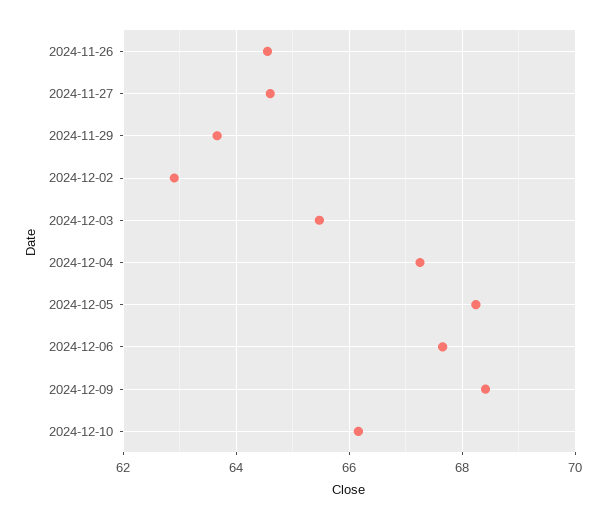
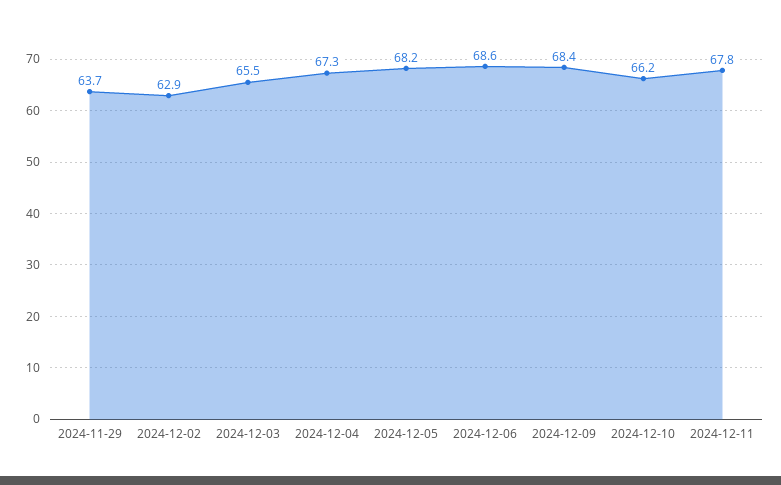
2024-11-26: 64.6 -> none
2024-11-27: 64.6 -> none
2024-12-06: 67.6 -> 68.6
2024-12-11: none -> 67.8

